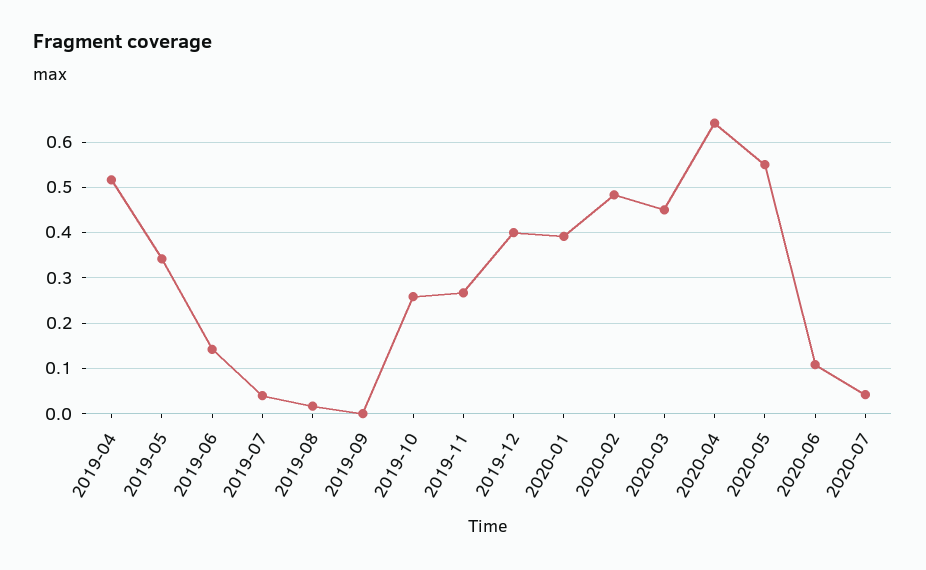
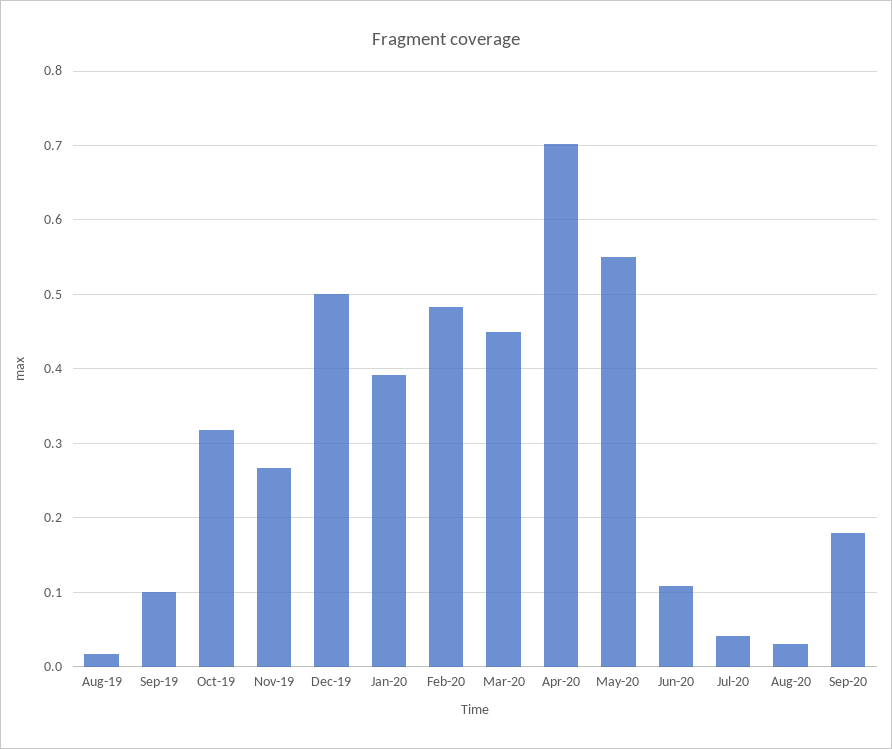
2019-04: 0.52 -> none
2019-05: 0.34 -> none
2019-06: 0.14 -> none
2019-07: 0.04 -> none
2019-09: 0 -> 0.1
2019-10: 0.26 -> 0.32
2019-12: 0.4 -> 0.5
2020-04: 0.64 -> 0.7
Aug-20: none -> 0.03
Sep-20: none -> 0.18

